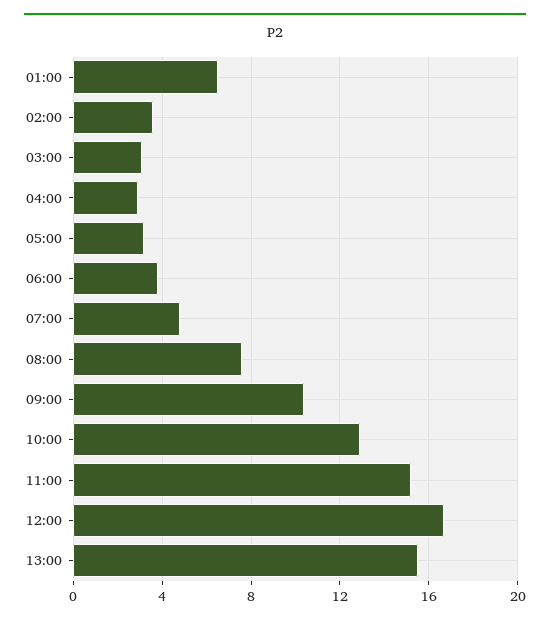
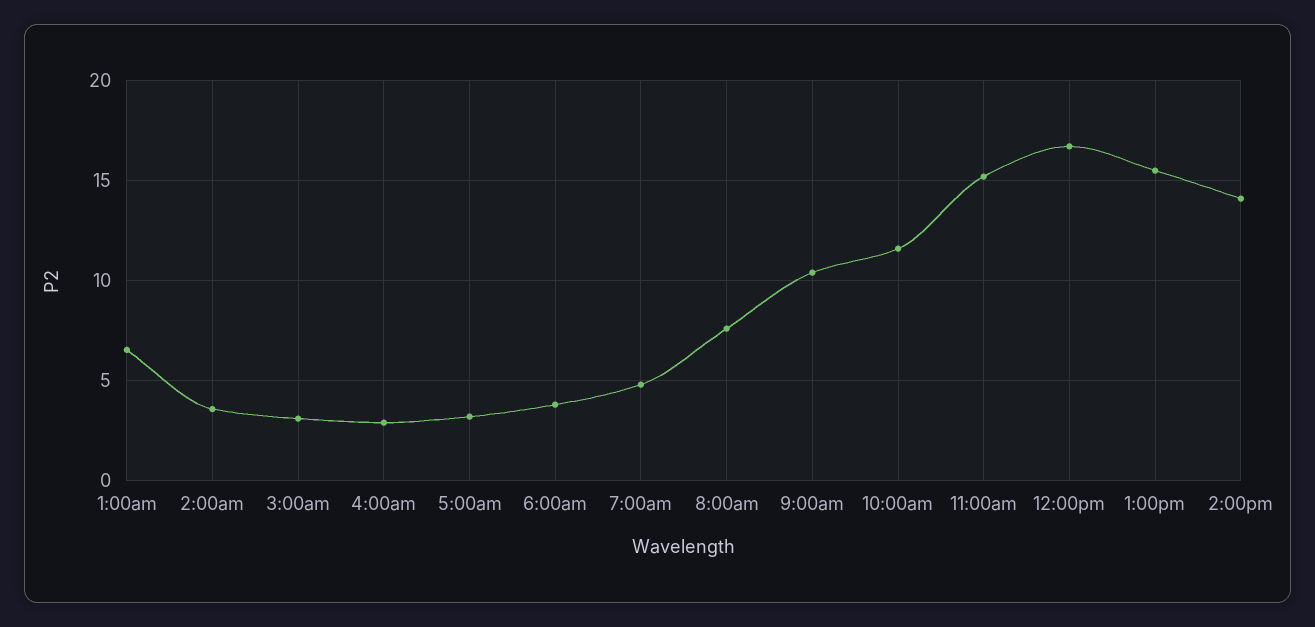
10:00: 13 -> 11.5
2:00pm: none -> 14

